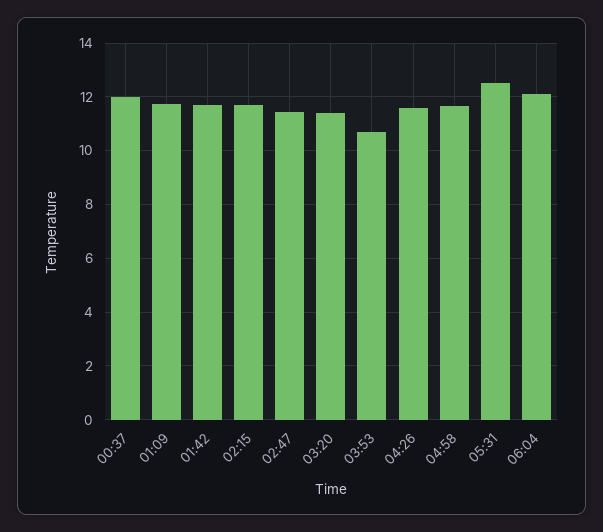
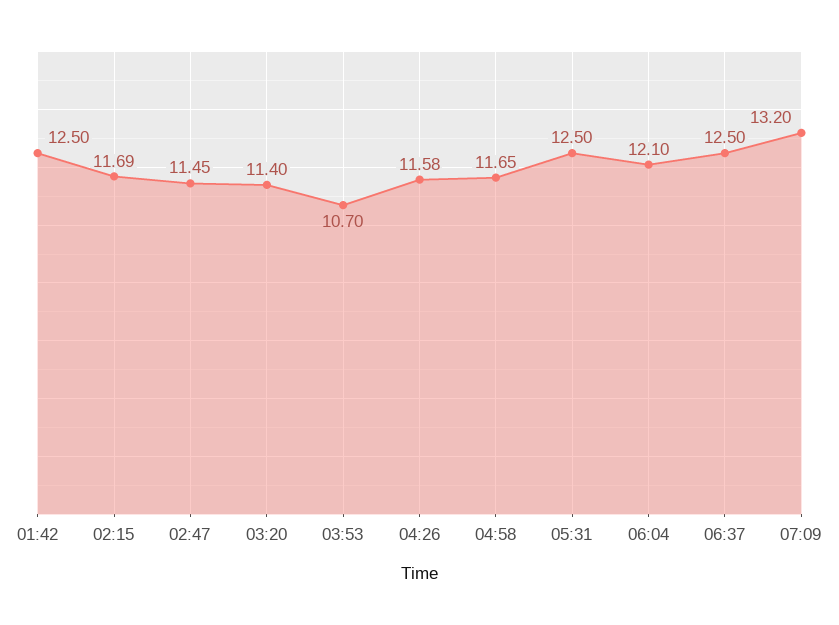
00:37: 12 -> none
01:09: 11.75 -> none
01:42: 11.75 -> 12.5
06:37: none -> 12.5
07:09: none -> 13.2

